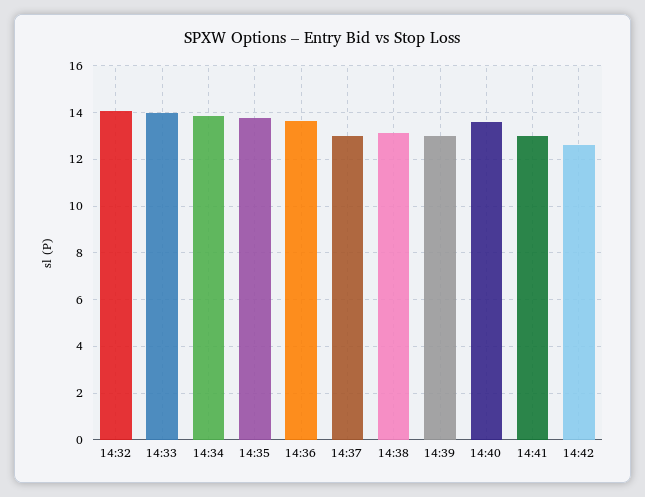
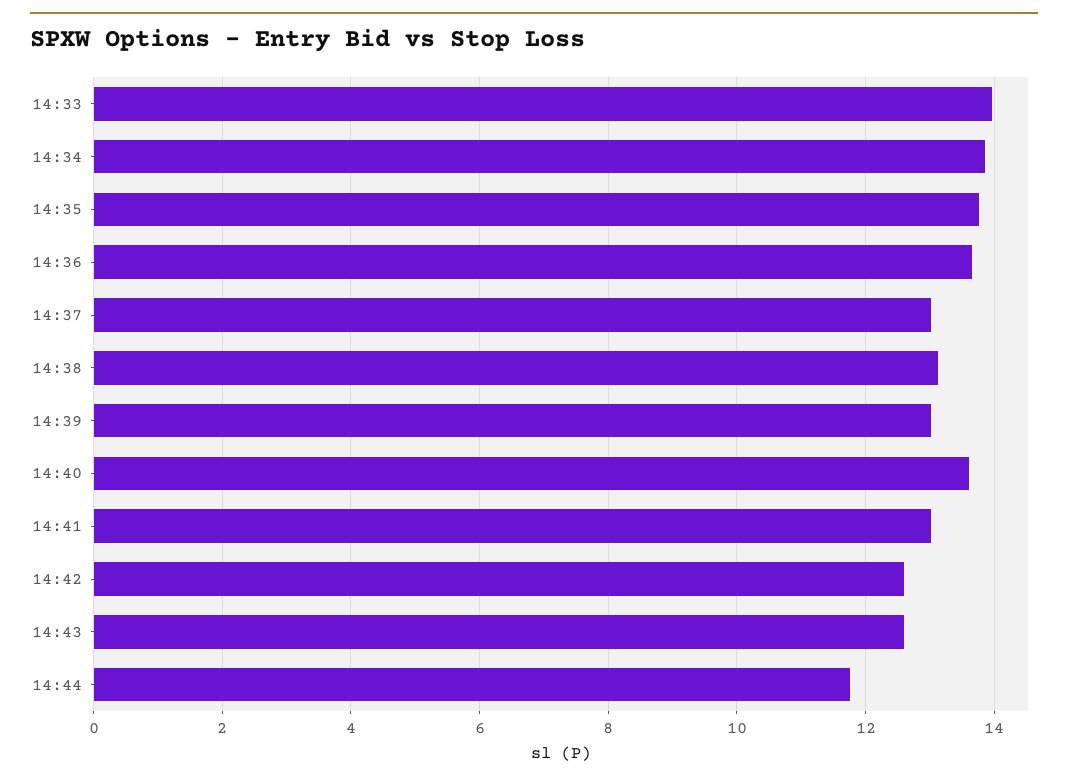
14:32: 14 -> none
14:43: none -> 12.6
14:44: none -> 11.8

